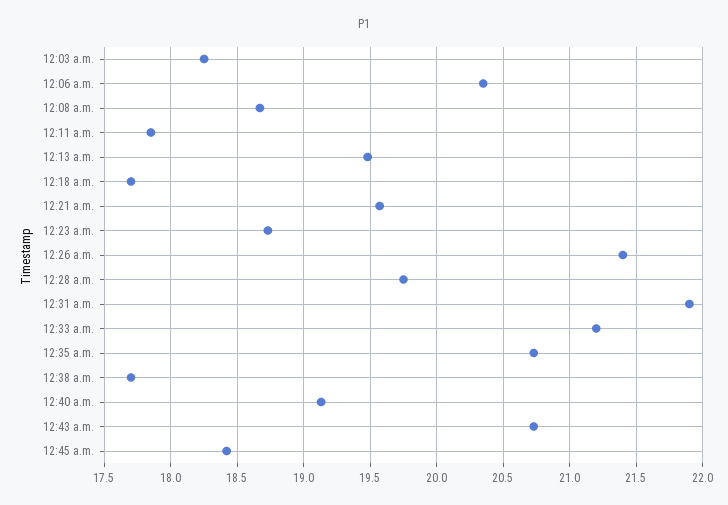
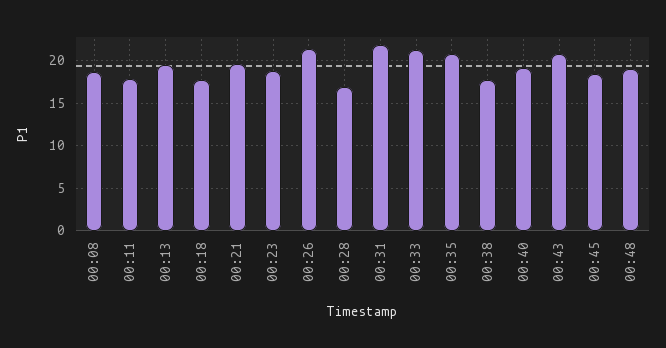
12:03 a.m.: 18.25 -> none
12:06 a.m.: 20.35 -> none
12:28 a.m.: 19.75 -> 17
00:48: none -> 19

